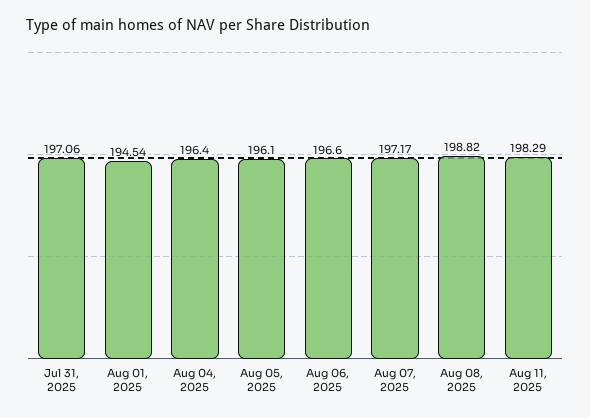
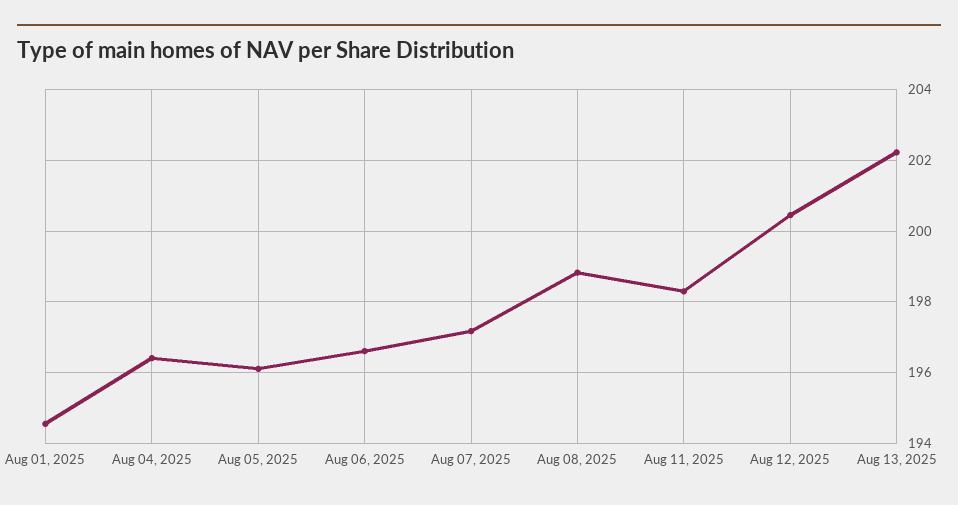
Jul 31, 2025: 197.06 -> none
Aug 12, 2025: none -> 200.4
Aug 13, 2025: none -> 202.2

